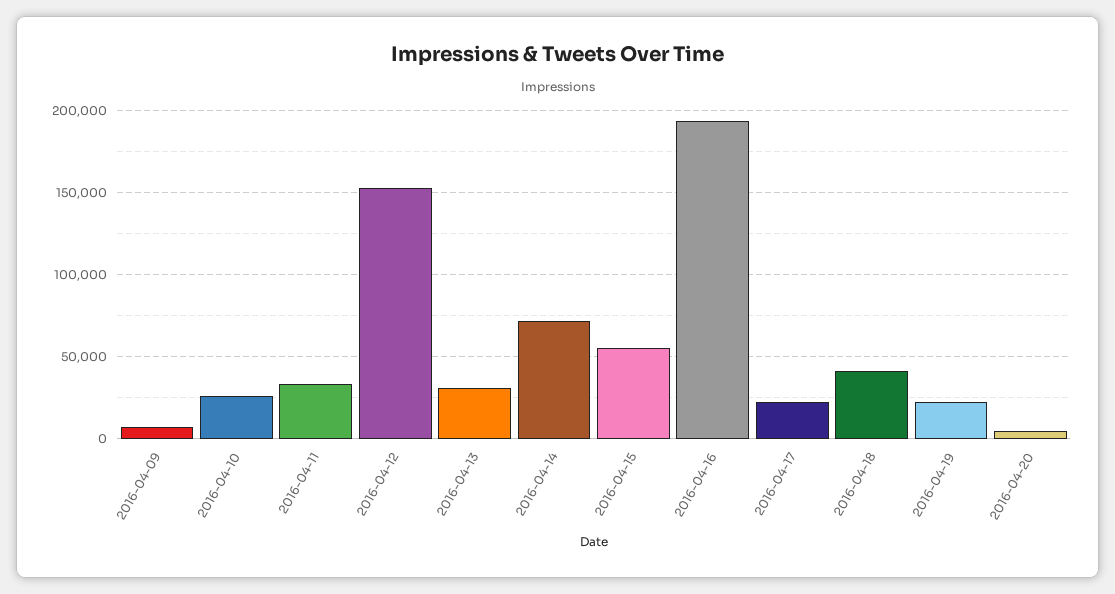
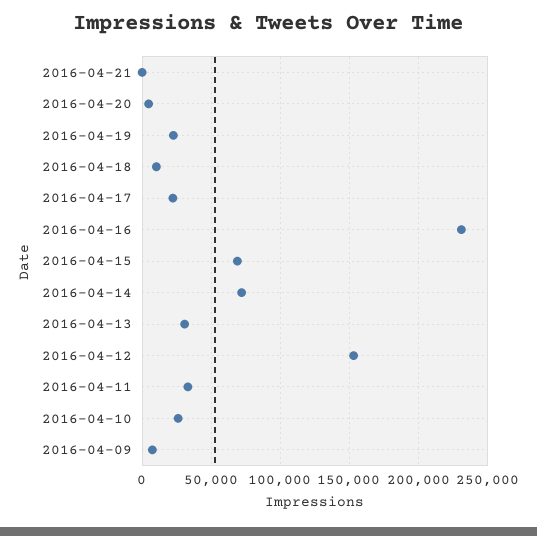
2016-04-15: 55000 -> 70000
2016-04-16: 195000 -> 230000
2016-04-18: 40000 -> 10000
2016-04-21: none -> 0

